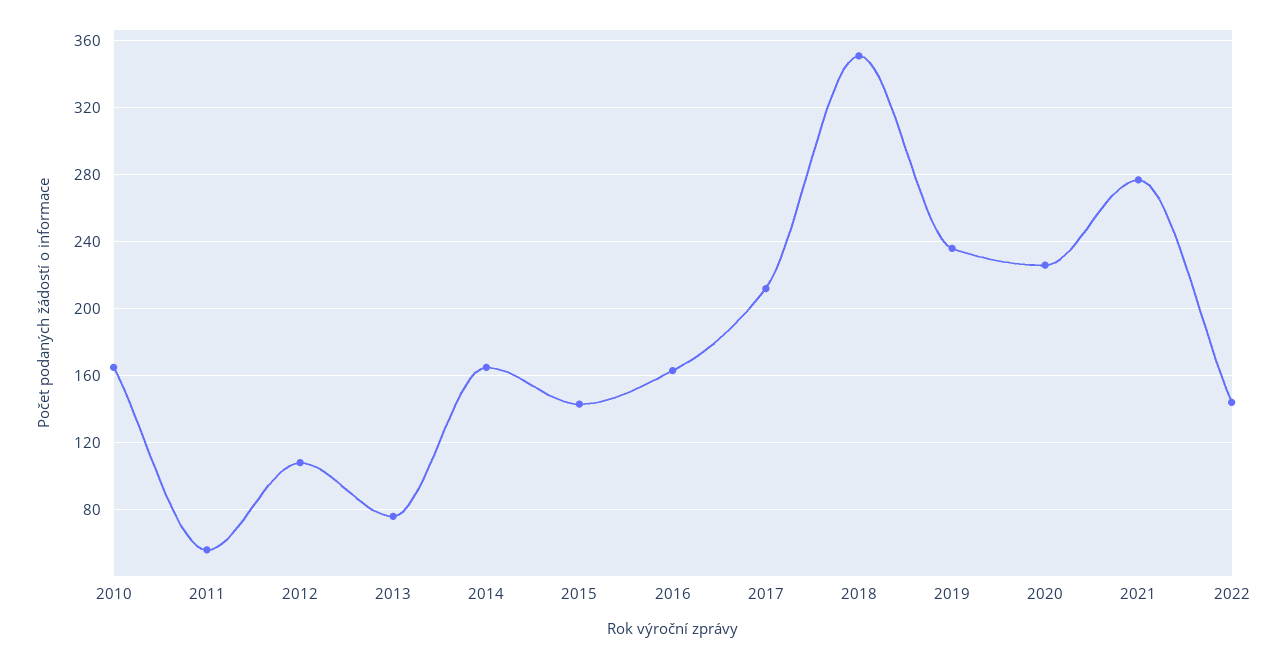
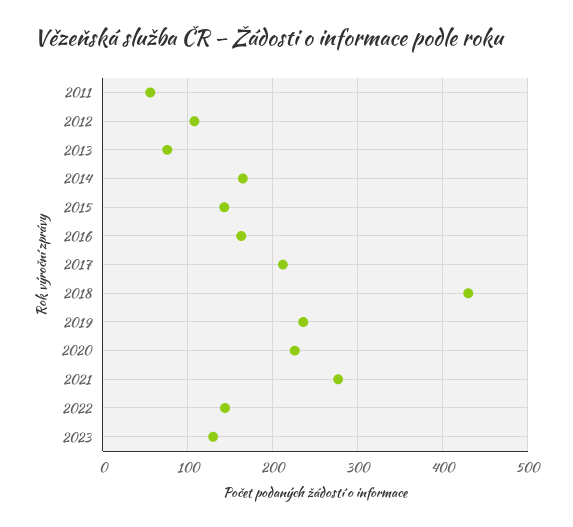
2010: 165 -> none
2018: 350 -> 430
2023: none -> 130

